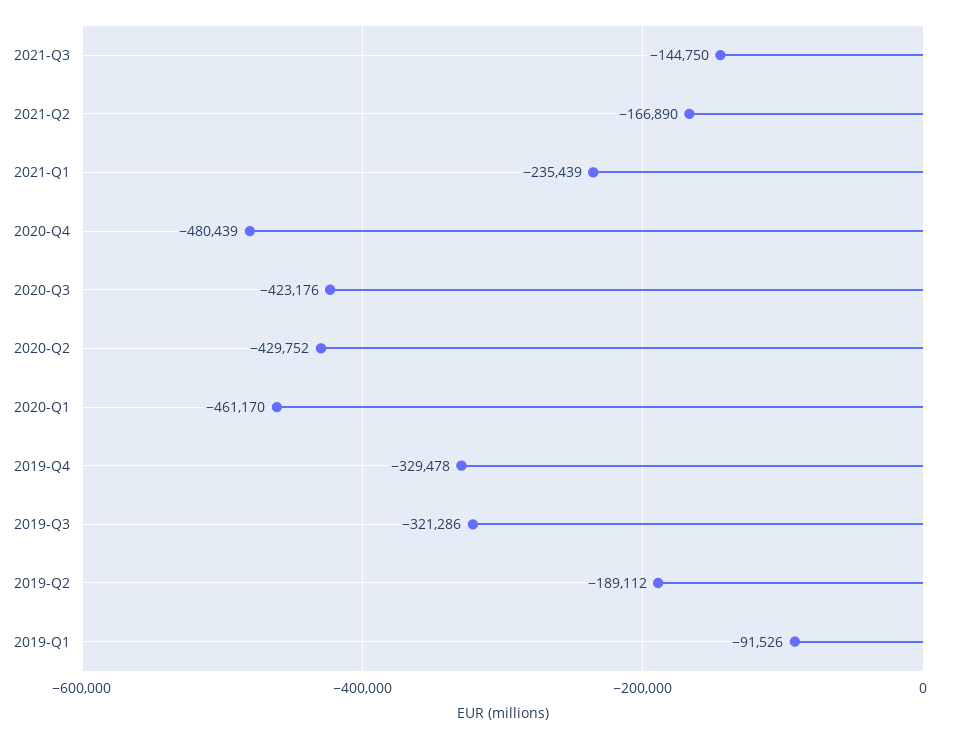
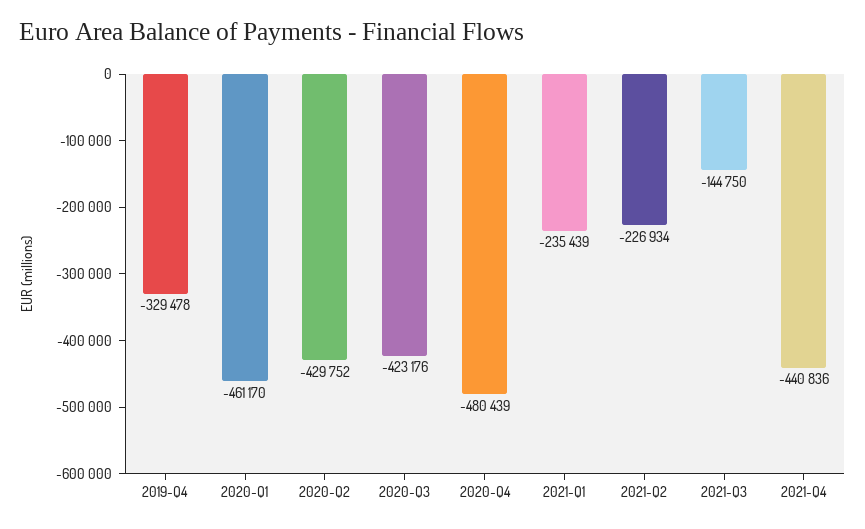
2021-Q2: -166890 -> -226934
2019-Q3: -321286 -> none
2019-Q2: -189112 -> none
2019-Q1: -91526 -> none
2021-Q4: none -> -440836

